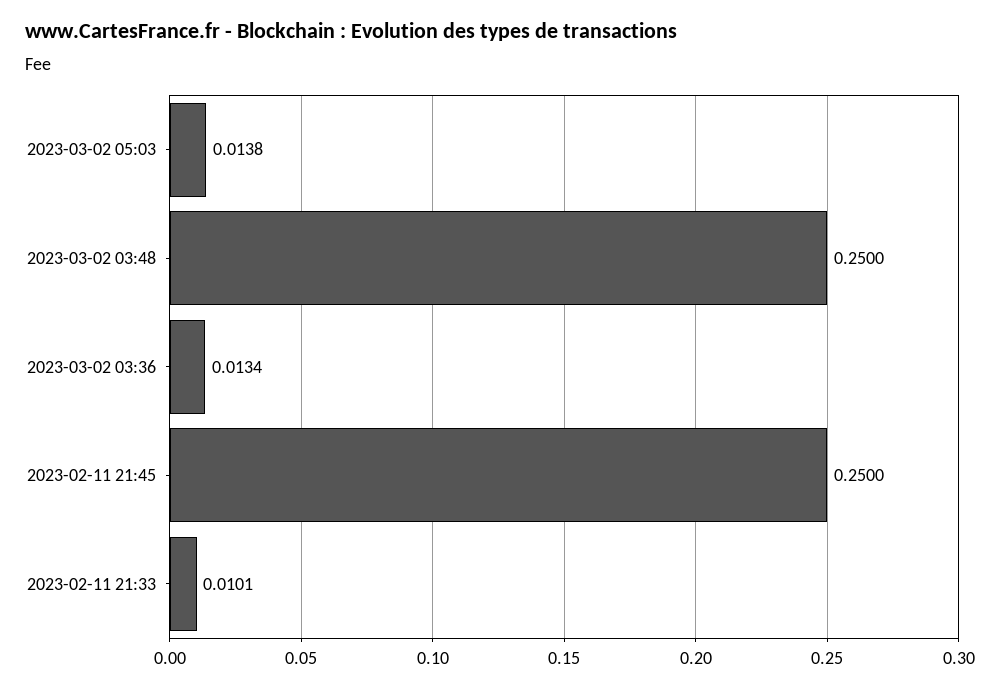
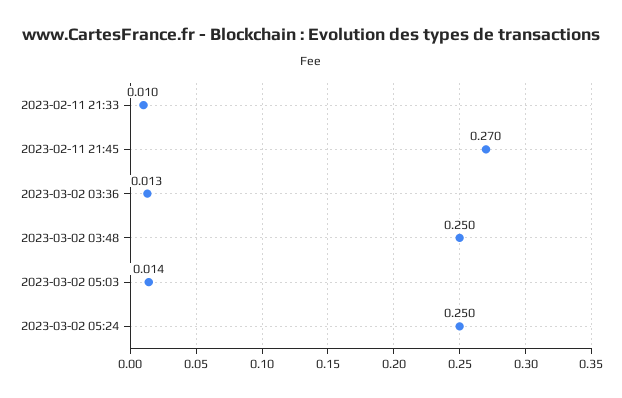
2023-02-11 21:45: 0.25 -> 0.27
2023-03-02 05:24: none -> 0.25

